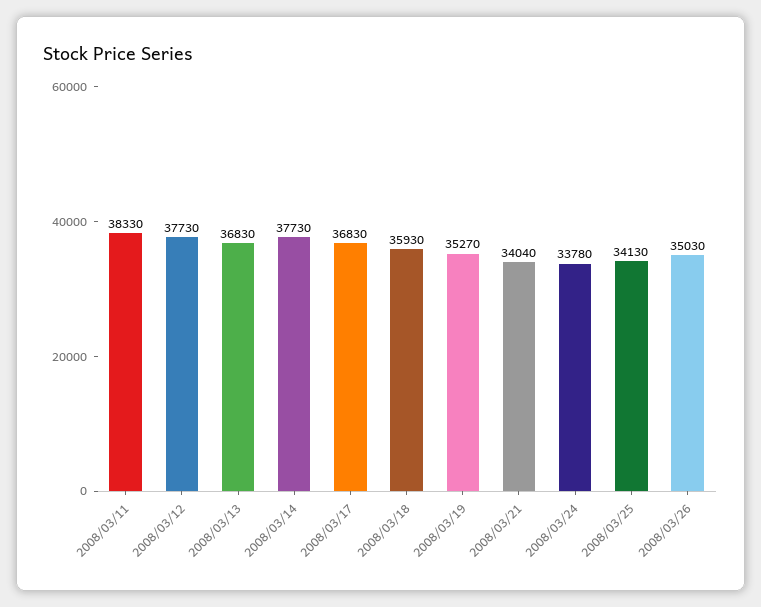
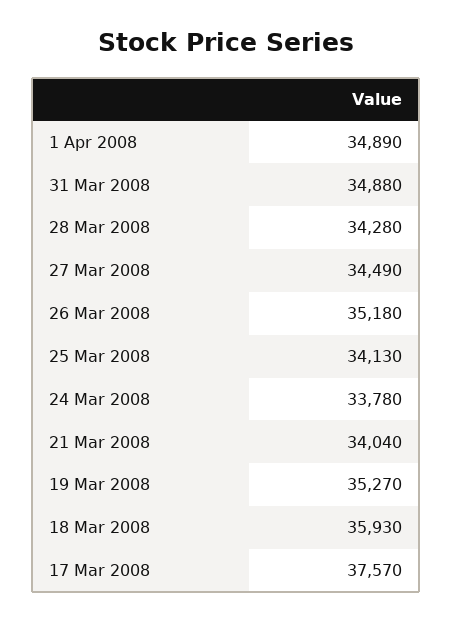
2008/03/11: 38330 -> none
2008/03/12: 37730 -> none
2008/03/13: 36830 -> none
2008/03/14: 37730 -> none
2008/03/17: 36830 -> 37570
2008/03/26: 35030 -> 35180
1 Apr 2008: none -> 34890
31 Mar 2008: none -> 34880
28 Mar 2008: none -> 34280
27 Mar 2008: none -> 34490

